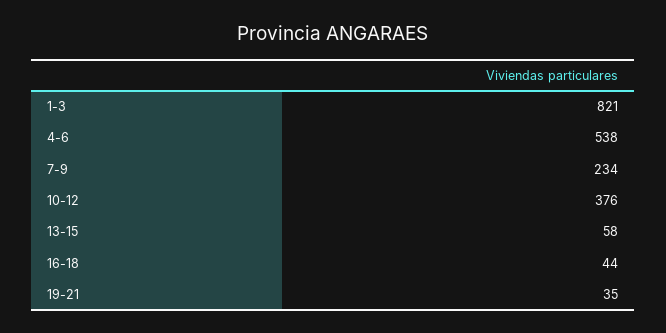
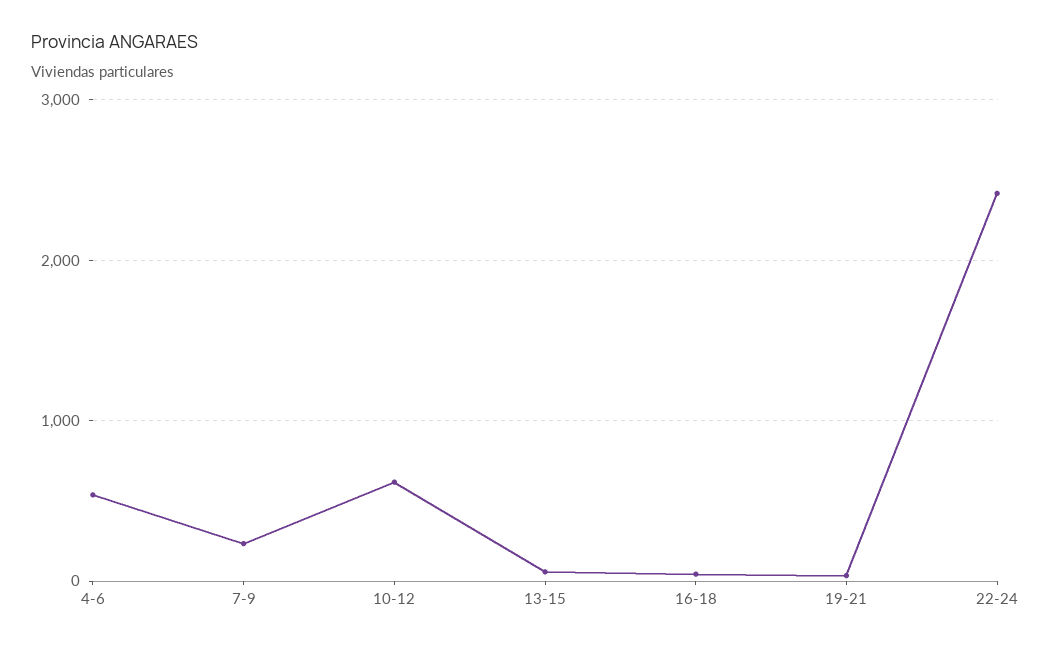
1-3: 821 -> none
10-12: 376 -> 600
22-24: none -> 2400

